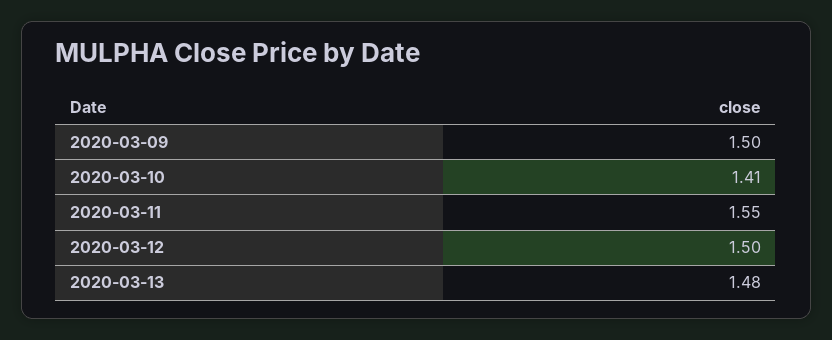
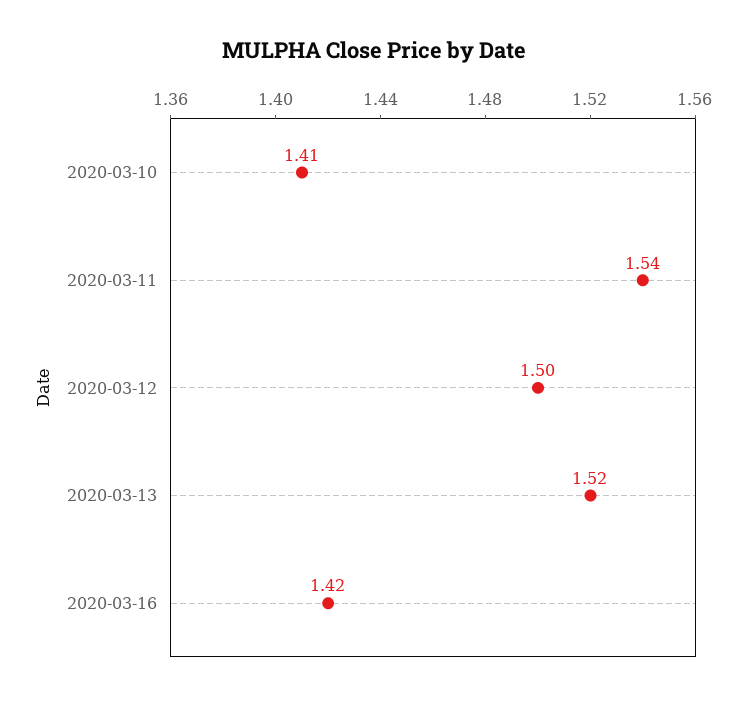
2020-03-09: 1.5 -> none
2020-03-11: 1.55 -> 1.54
2020-03-13: 1.48 -> 1.52
2020-03-16: none -> 1.42

